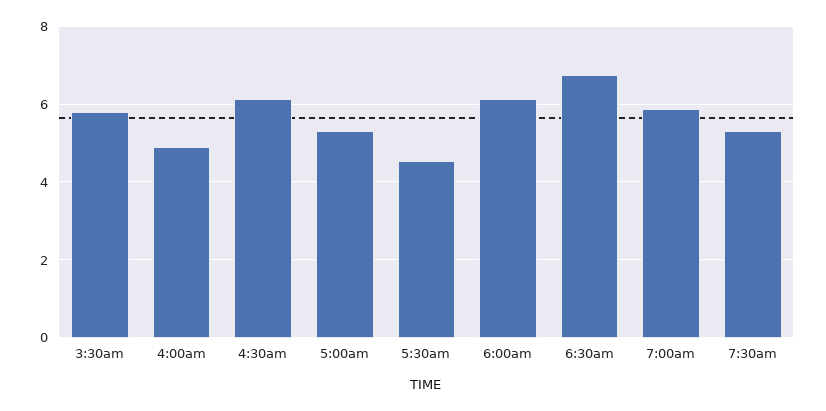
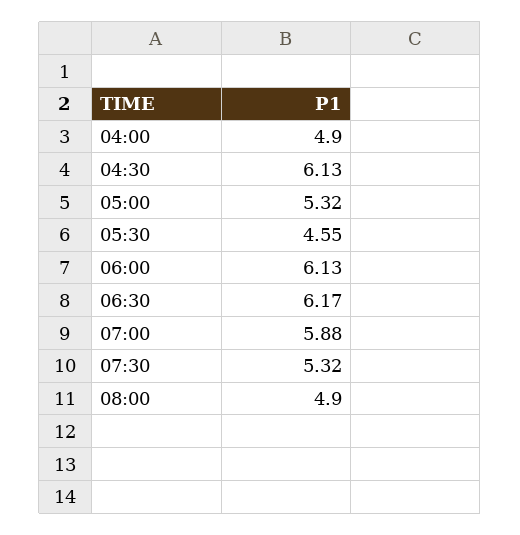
3:30am: 5.8 -> none
6:30am: 6.8 -> 6.17
08:00: none -> 4.9

